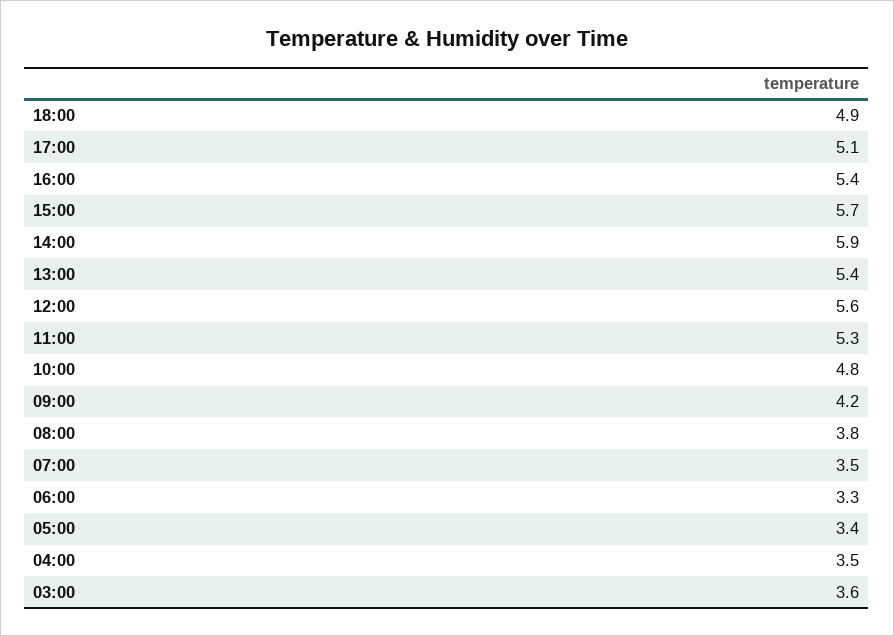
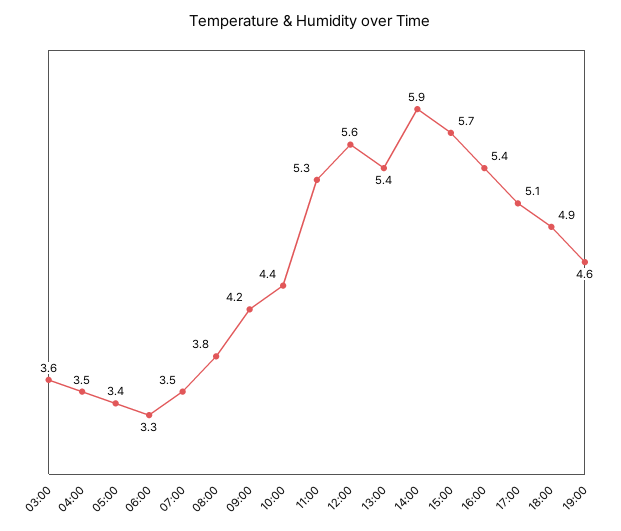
10:00: 4.8 -> 4.4
19:00: none -> 4.6

